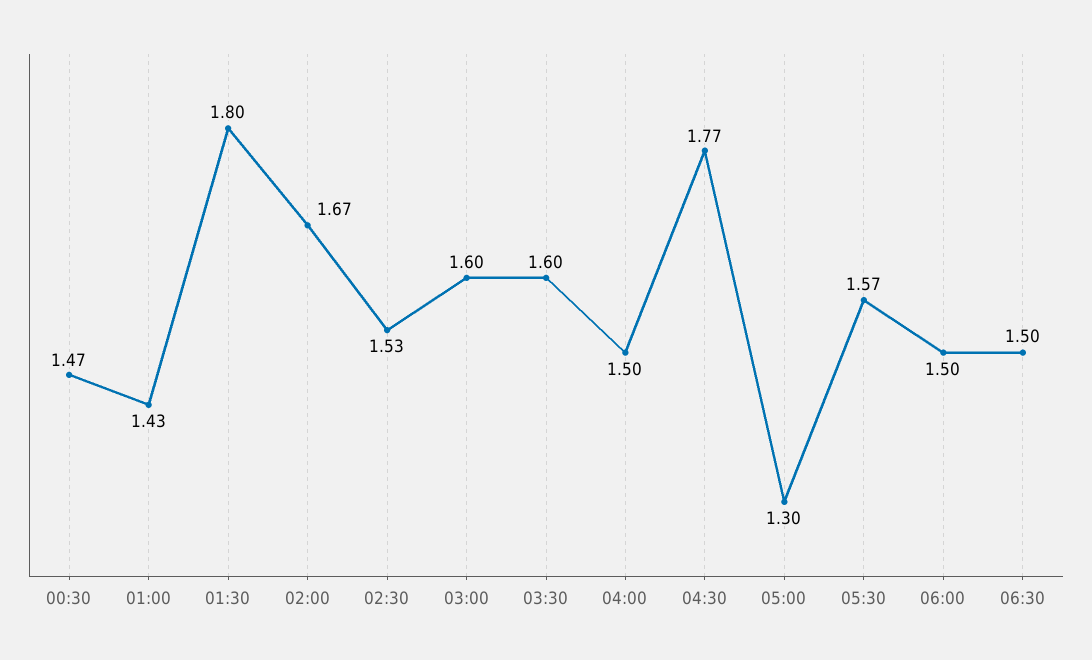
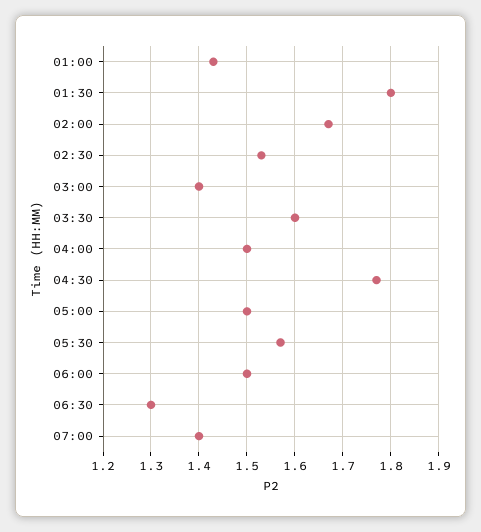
00:30: 1.47 -> none
03:00: 1.6 -> 1.4
05:00: 1.3 -> 1.5
06:30: 1.5 -> 1.3
07:00: none -> 1.4

